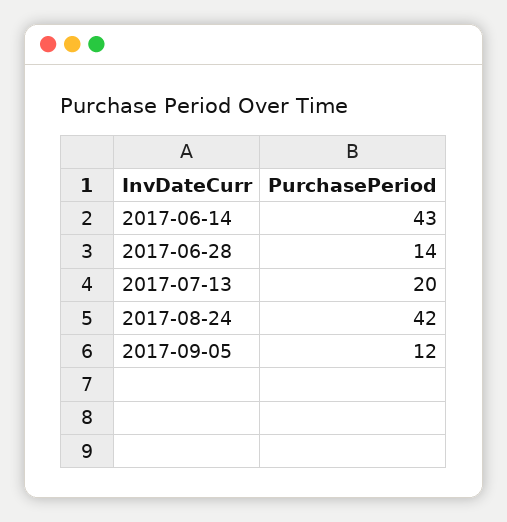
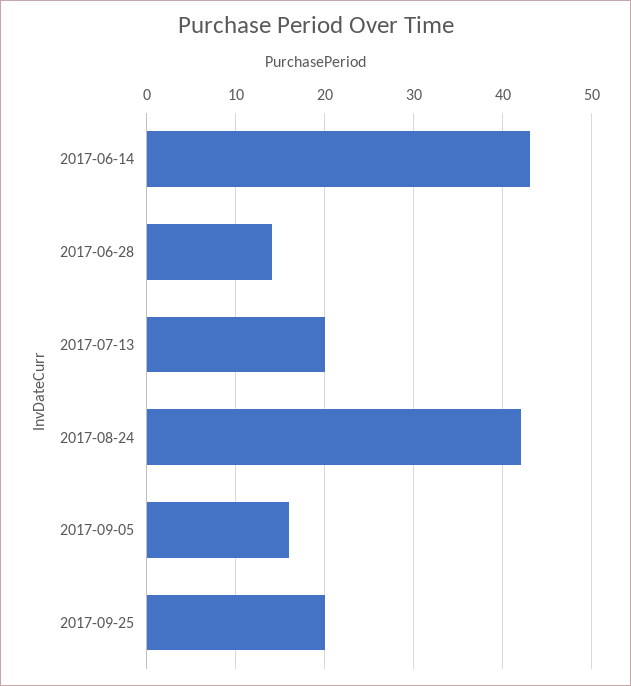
2017-09-05: 12 -> 16
2017-09-25: none -> 20

